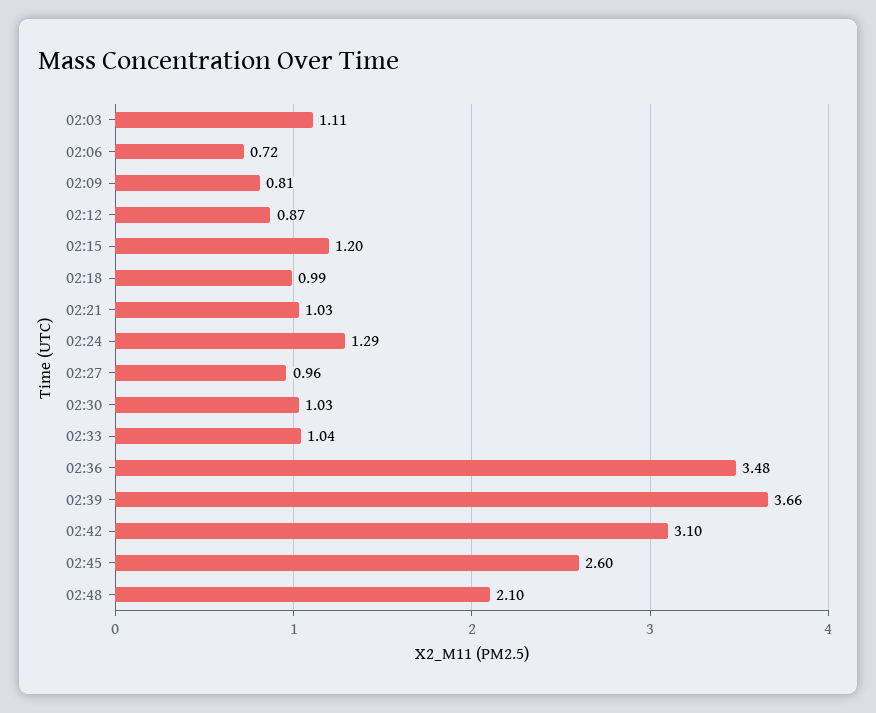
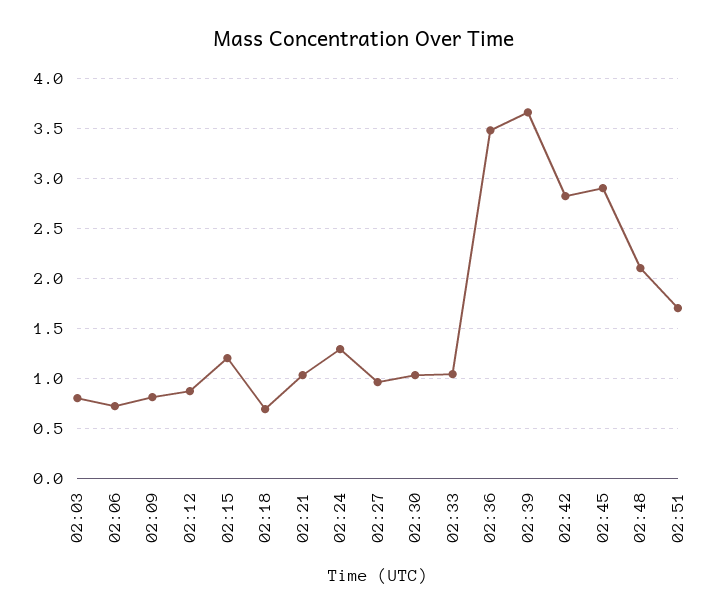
02:03: 1.11 -> 0.8
02:18: 0.99 -> 0.7
02:42: 3.1 -> 2.8
02:45: 2.6 -> 2.9
02:51: none -> 1.7

